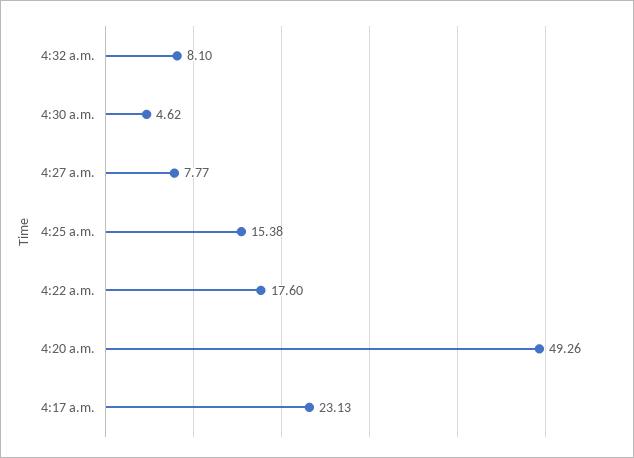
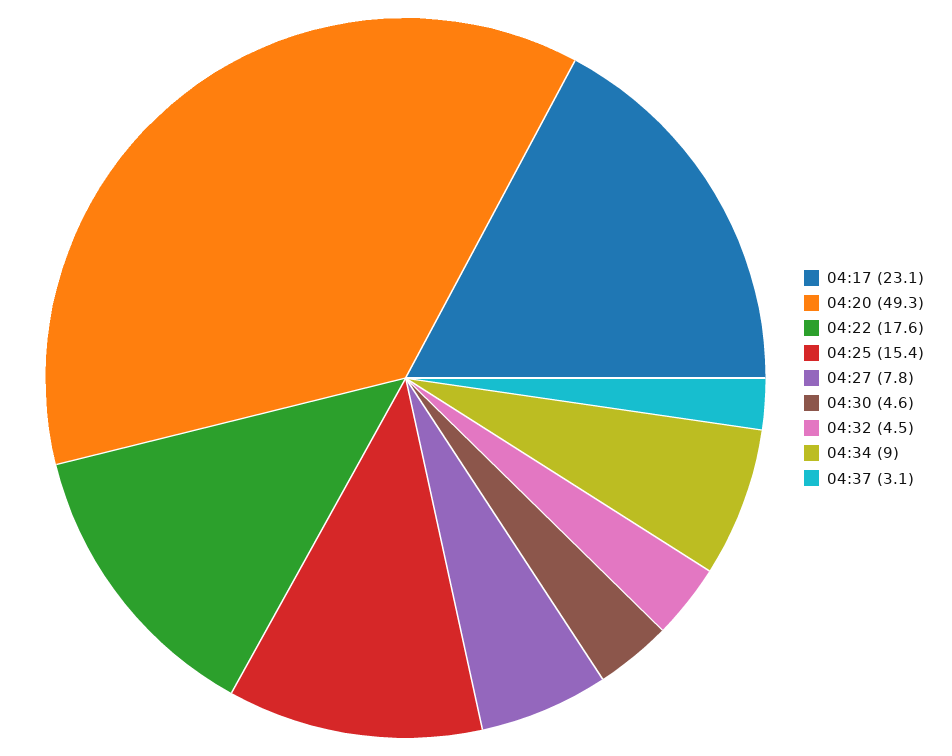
4:32 a.m.: 8.1 -> 4.5
04:34: none -> 9
04:37: none -> 3.1

